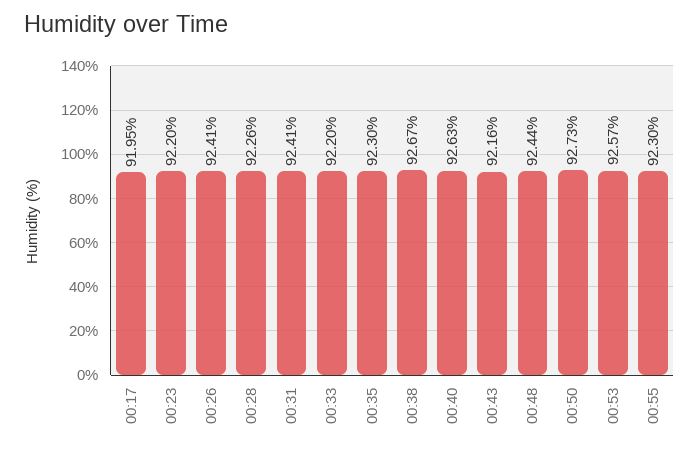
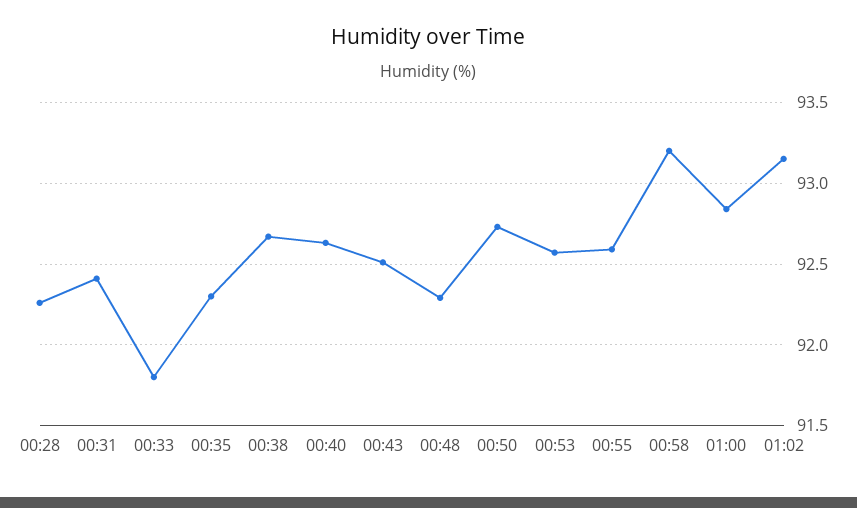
00:17: 91.95 -> none
00:23: 92.2 -> none
00:26: 92.41 -> none
00:33: 92.2 -> 91.8
00:43: 92.16 -> 92.5
00:48: 92.44 -> 92.3
00:55: 92.3 -> 92.6
00:58: none -> 93.2
01:00: none -> 92.85
01:02: none -> 93.15

